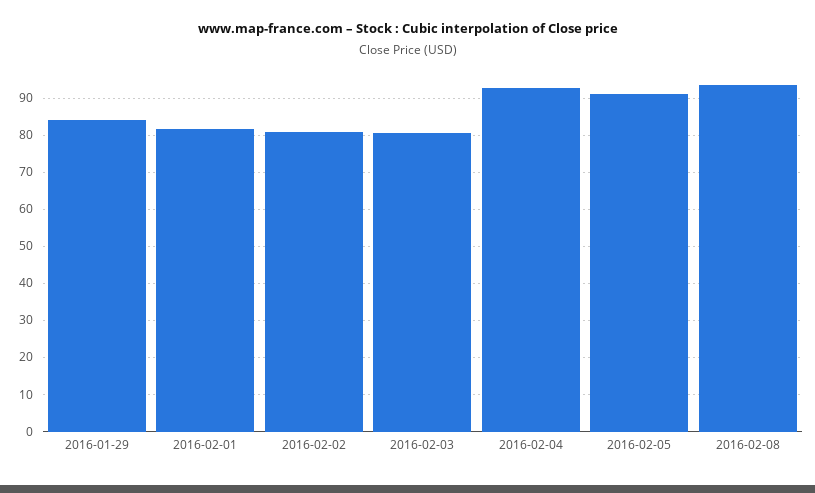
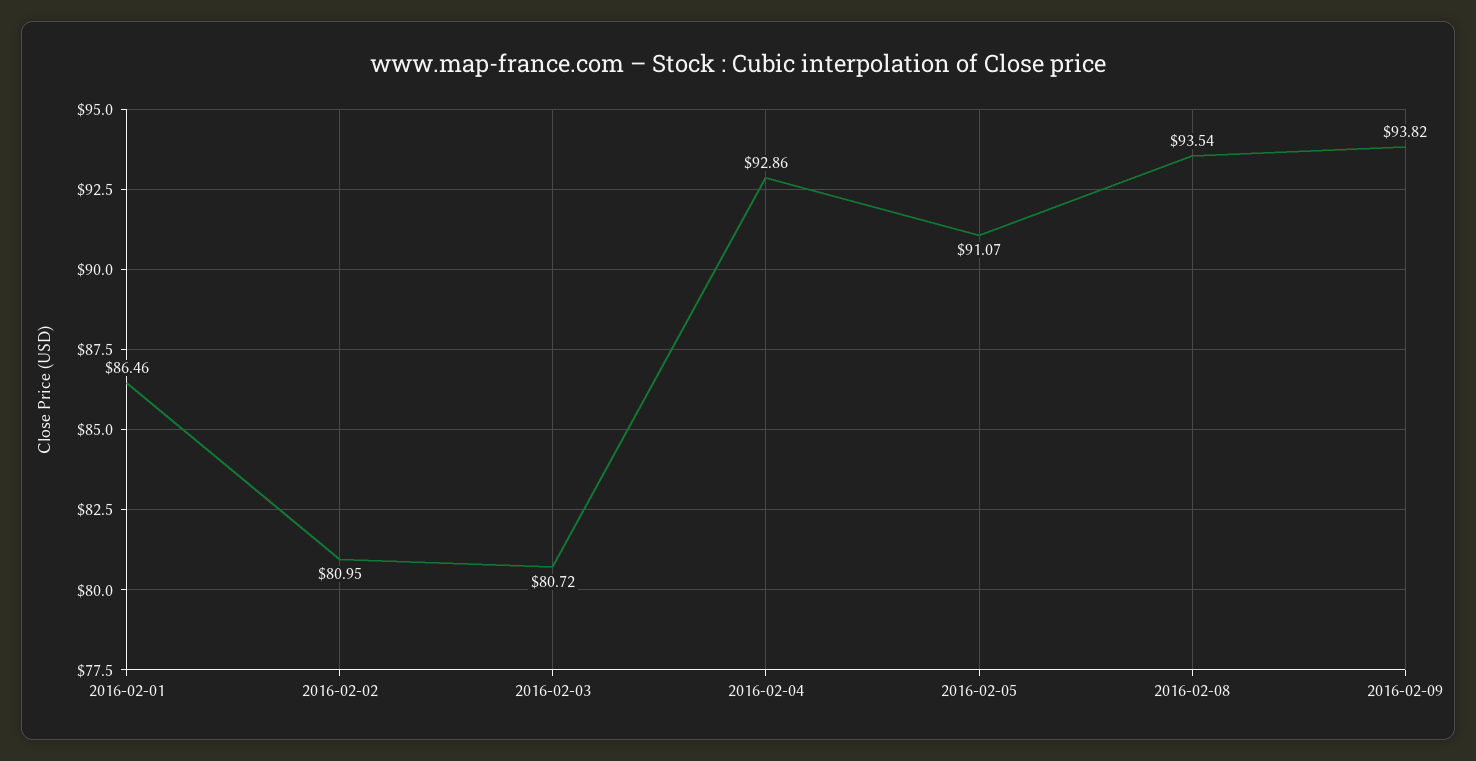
2016-01-29: 84 -> none
2016-02-01: 82 -> 86.46
2016-02-09: none -> 93.82

